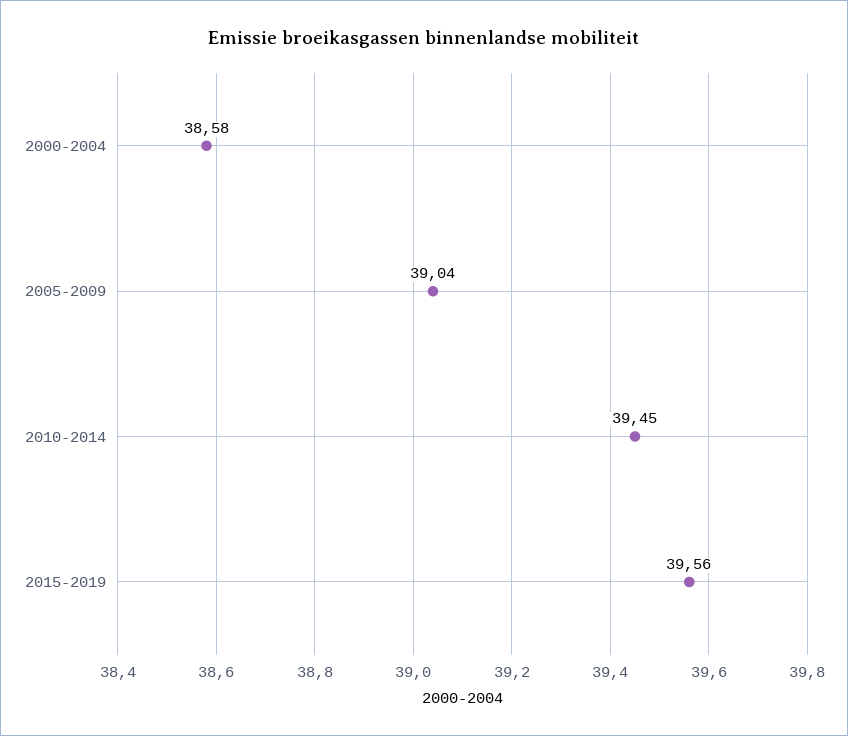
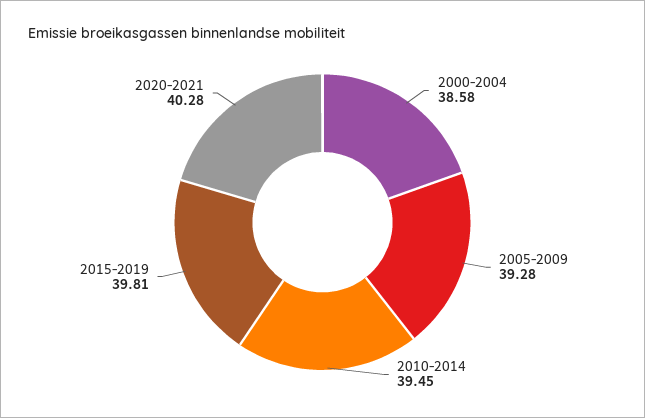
2005-2009: 39.04 -> 39.28
2015-2019: 39.56 -> 39.81
2020-2021: none -> 40.28

